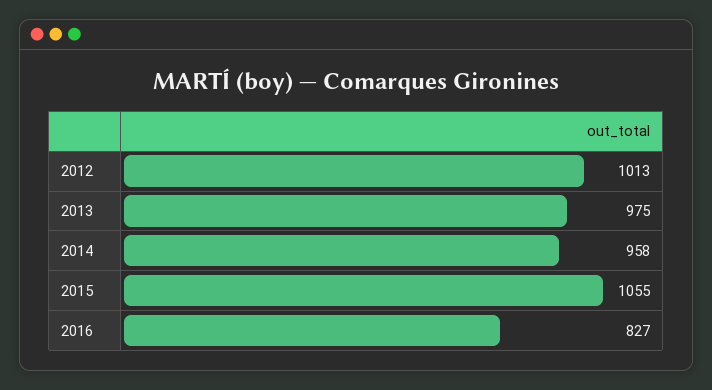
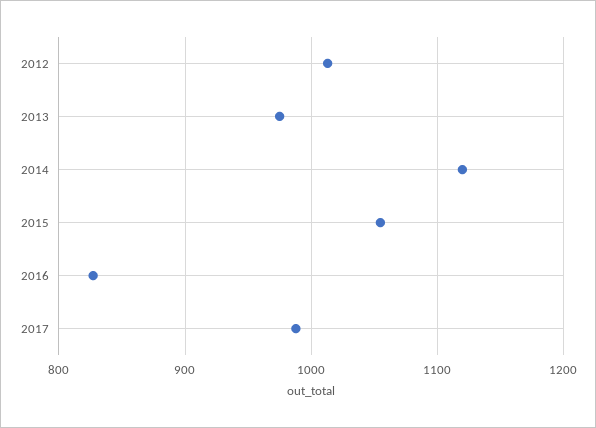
2014: 958 -> 1120
2017: none -> 990

